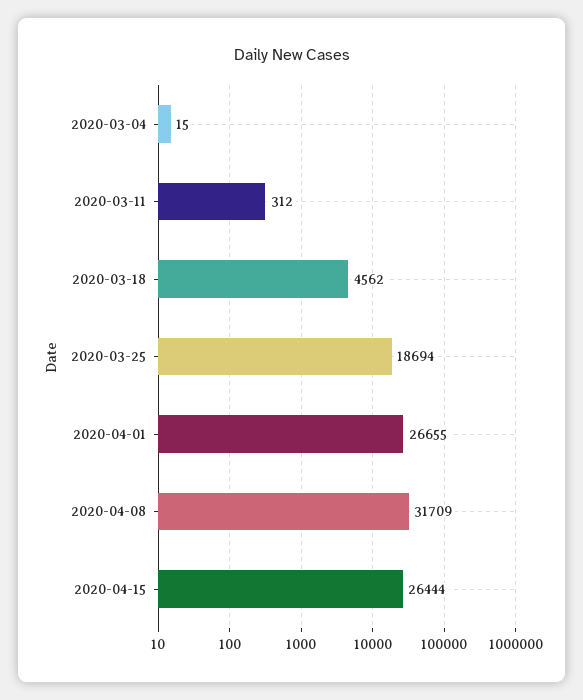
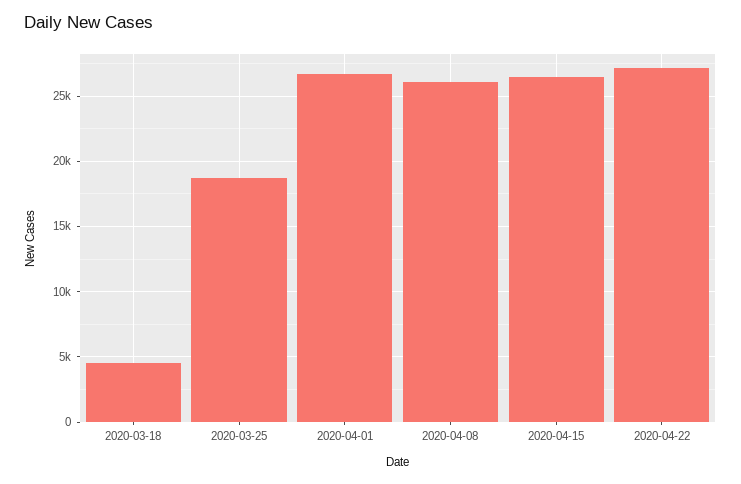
2020-03-04: 15 -> none
2020-03-11: 312 -> none
2020-04-08: 31709 -> 26000
2020-04-22: none -> 27000

